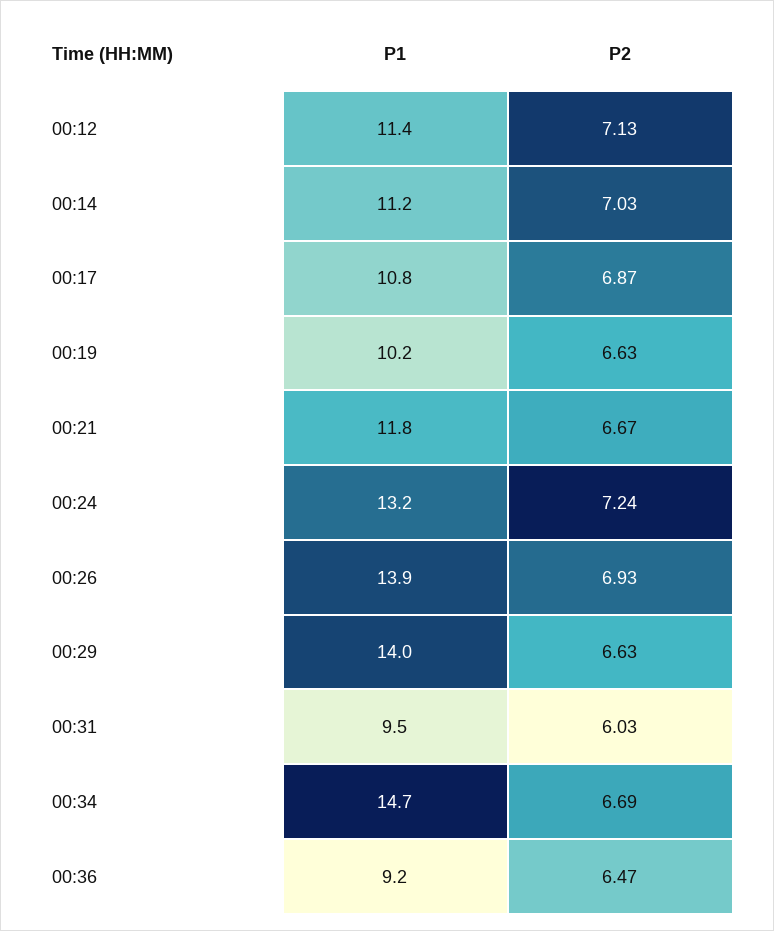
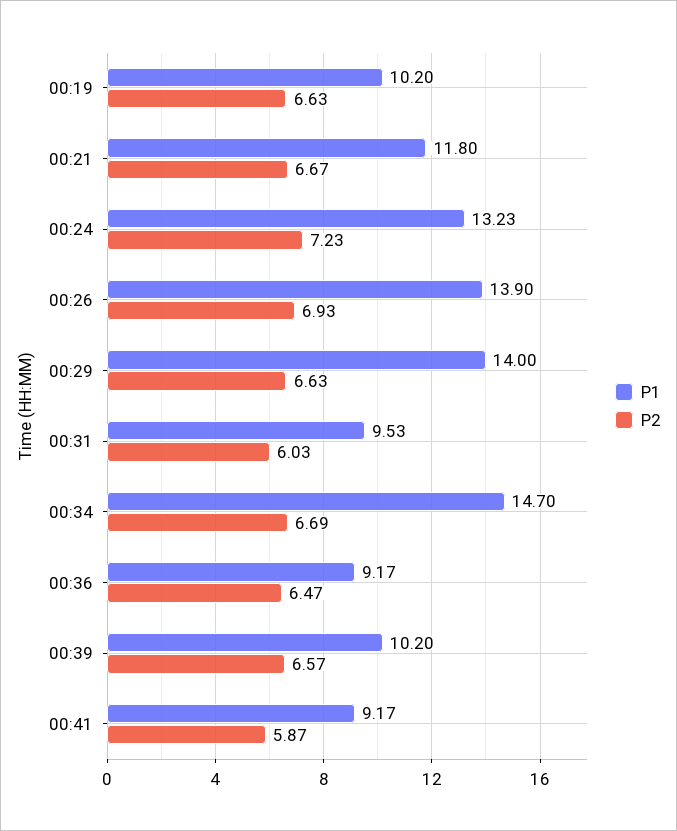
P1, 00:12: 11.4 -> none
P2, 00:12: 7.13 -> none
P1, 00:14: 11.2 -> none
P2, 00:14: 7.03 -> none
P1, 00:17: 10.8 -> none
P2, 00:17: 6.87 -> none
P2, 00:24: 7.24 -> 7.23
P1, 00:39: none -> 10.2
P2, 00:39: none -> 6.57
P1, 00:41: none -> 9.17
P2, 00:41: none -> 5.87

